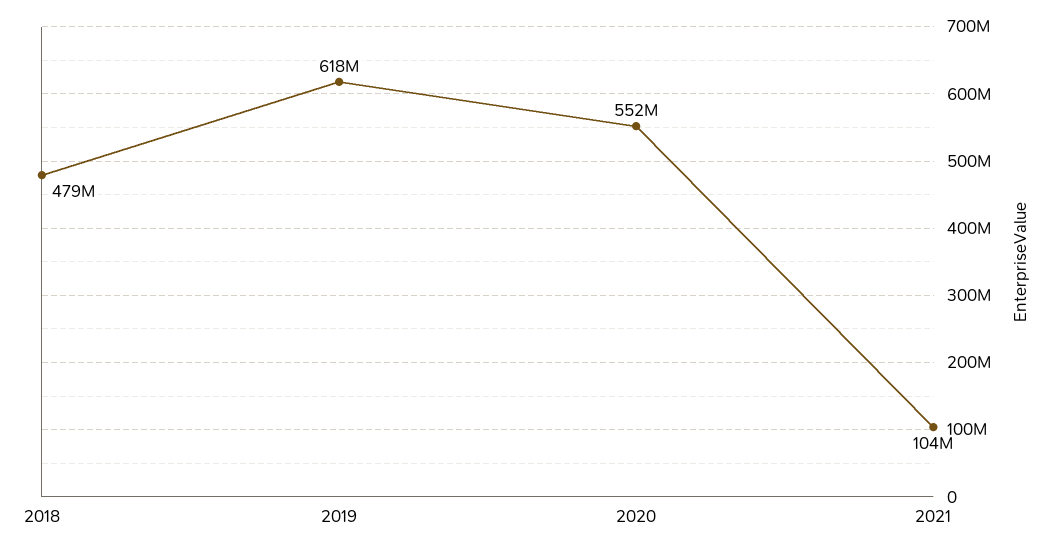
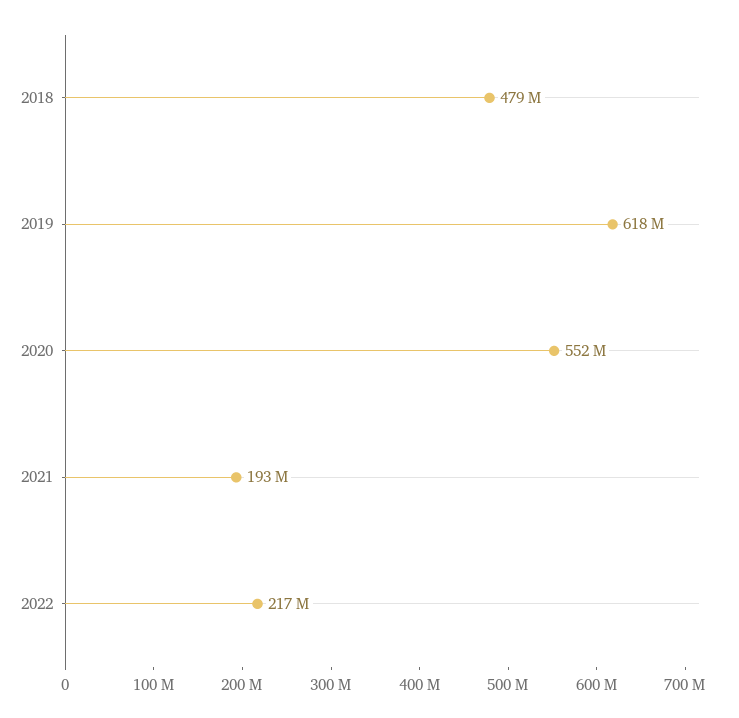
2021: 104000000 -> 193000000
2022: none -> 217000000

